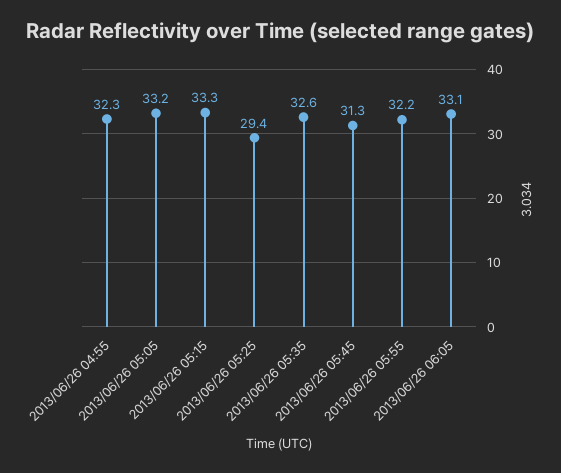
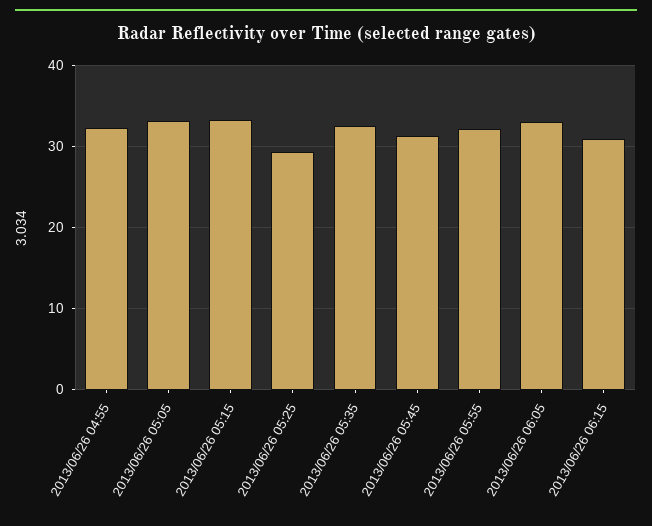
2013/06/26 06:15: none -> 31

